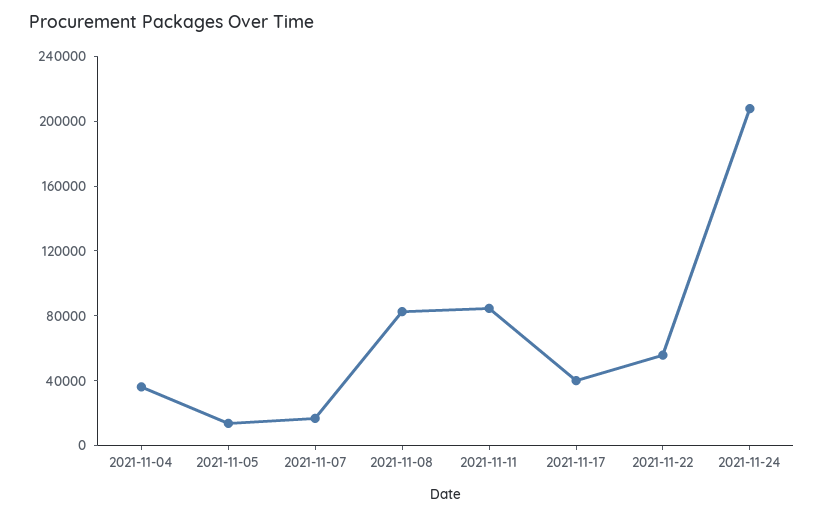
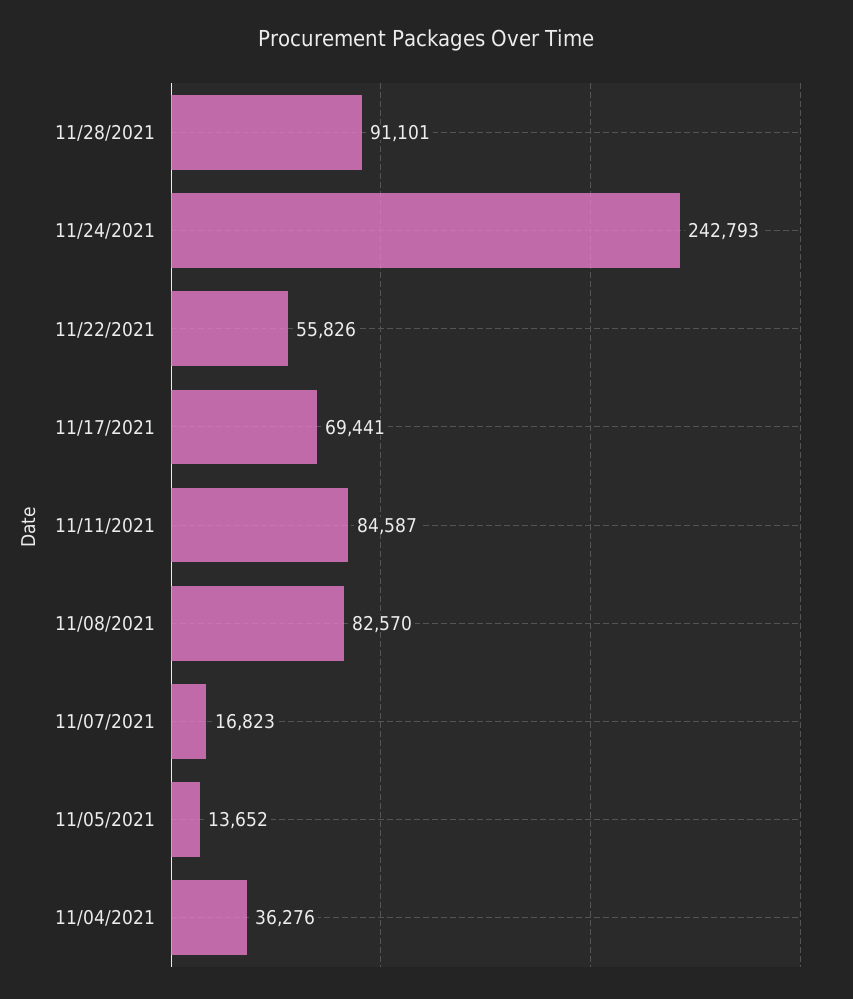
2021-11-17: 40000 -> 69441
2021-11-24: 210000 -> 242793
11/28/2021: none -> 91101

